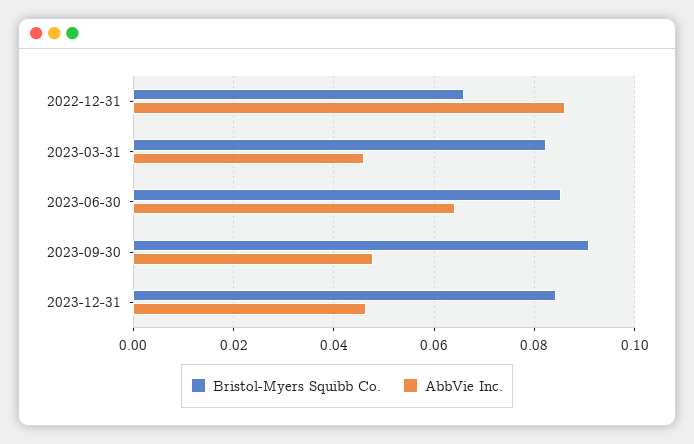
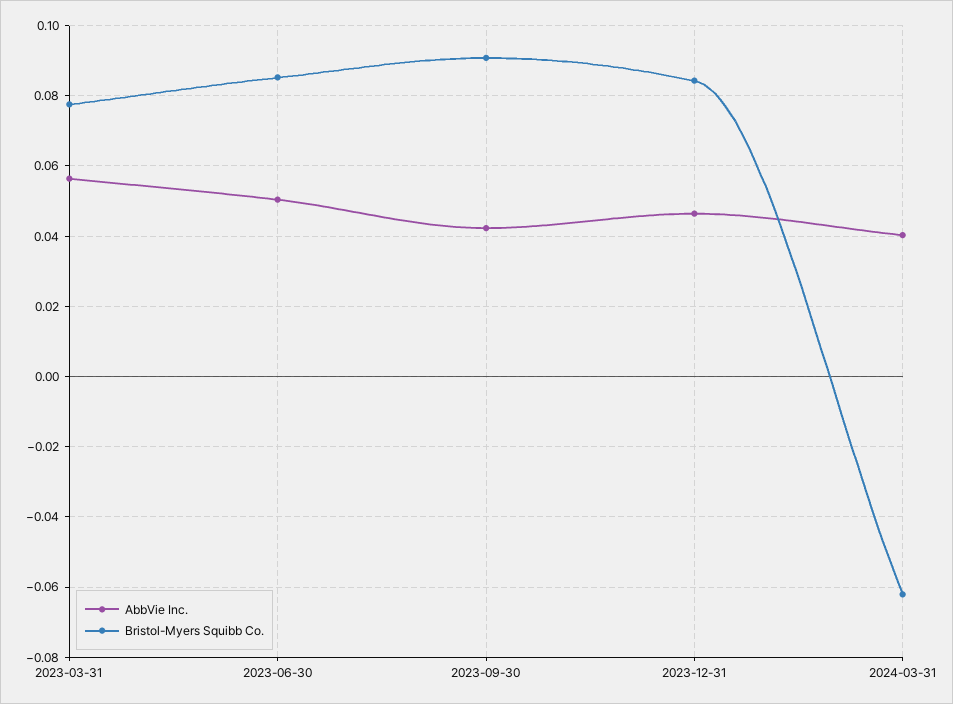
Bristol-Myers Squibb Co., 2022-12-31: 0.066 -> none
AbbVie Inc., 2022-12-31: 0.086 -> none
Bristol-Myers Squibb Co., 2023-03-31: 0.082 -> 0.078
AbbVie Inc., 2023-03-31: 0.046 -> 0.056
AbbVie Inc., 2023-06-30: 0.064 -> 0.05
AbbVie Inc., 2023-09-30: 0.048 -> 0.042
AbbVie Inc., 2024-03-31: none -> 0.04
Bristol-Myers Squibb Co., 2024-03-31: none -> -0.062

